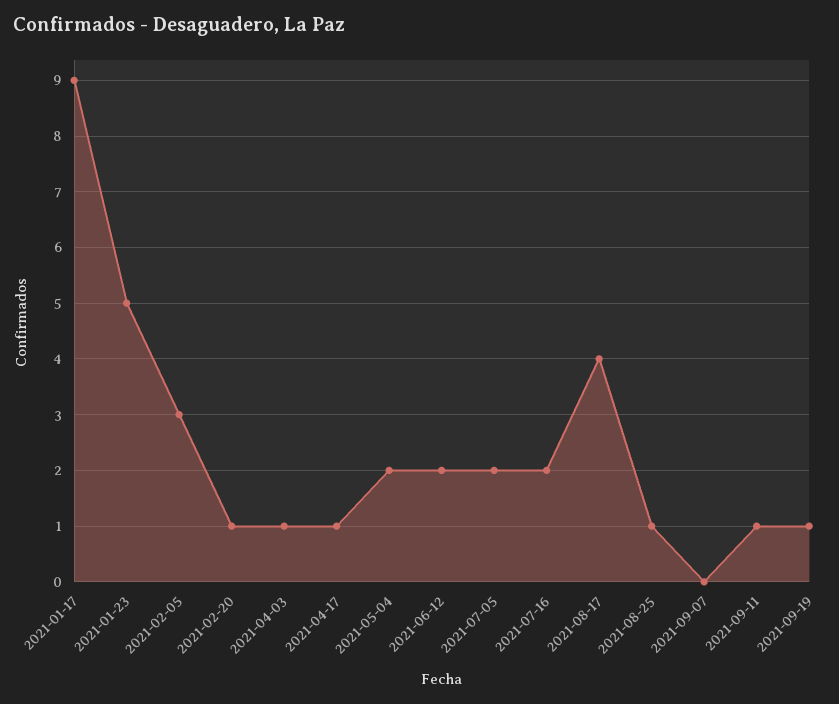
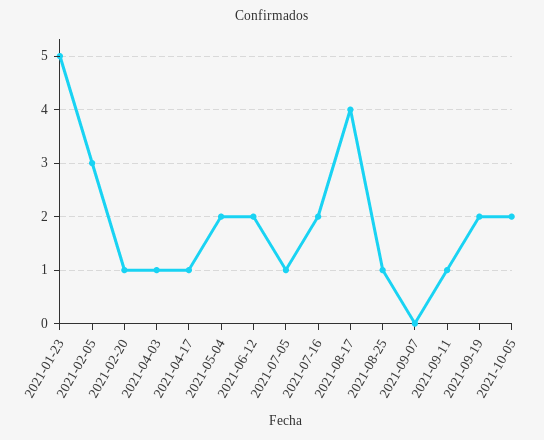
2021-01-17: 9 -> none
2021-07-05: 2 -> 1
2021-09-19: 1 -> 2
2021-10-05: none -> 2

